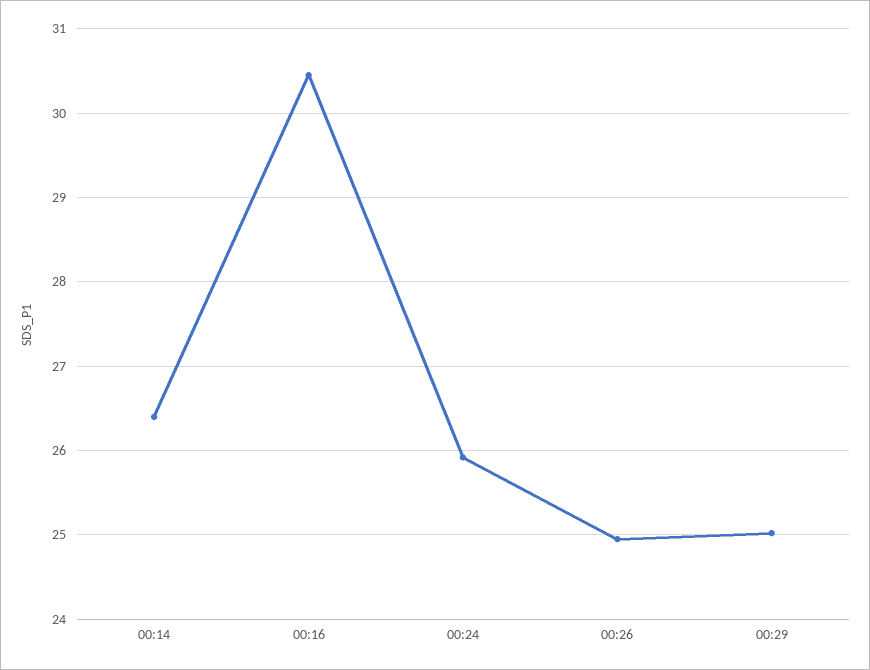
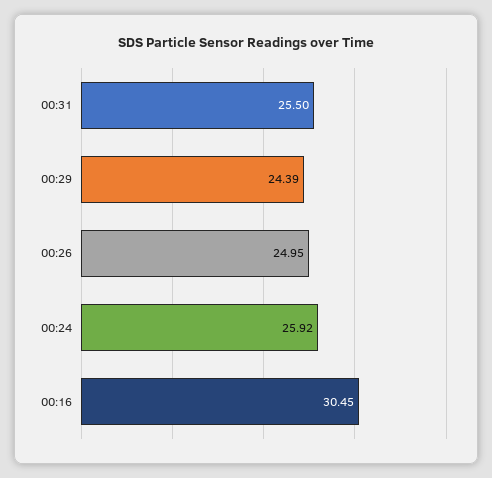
00:14: 26.4 -> none
00:29: 25 -> 24.39
00:31: none -> 25.5

